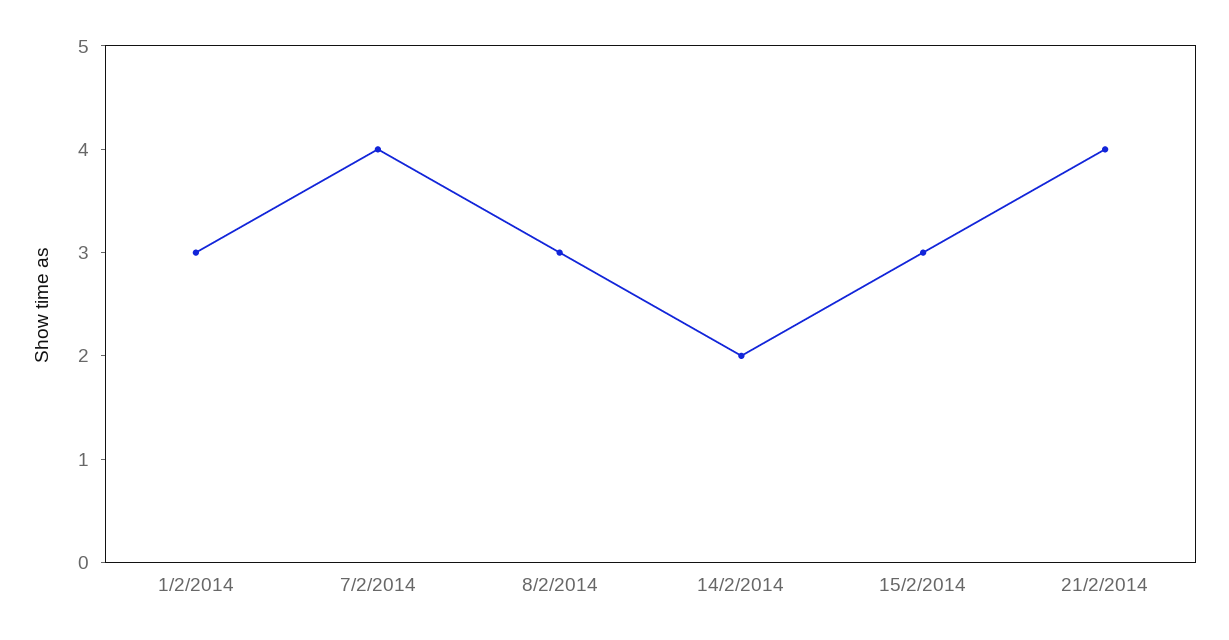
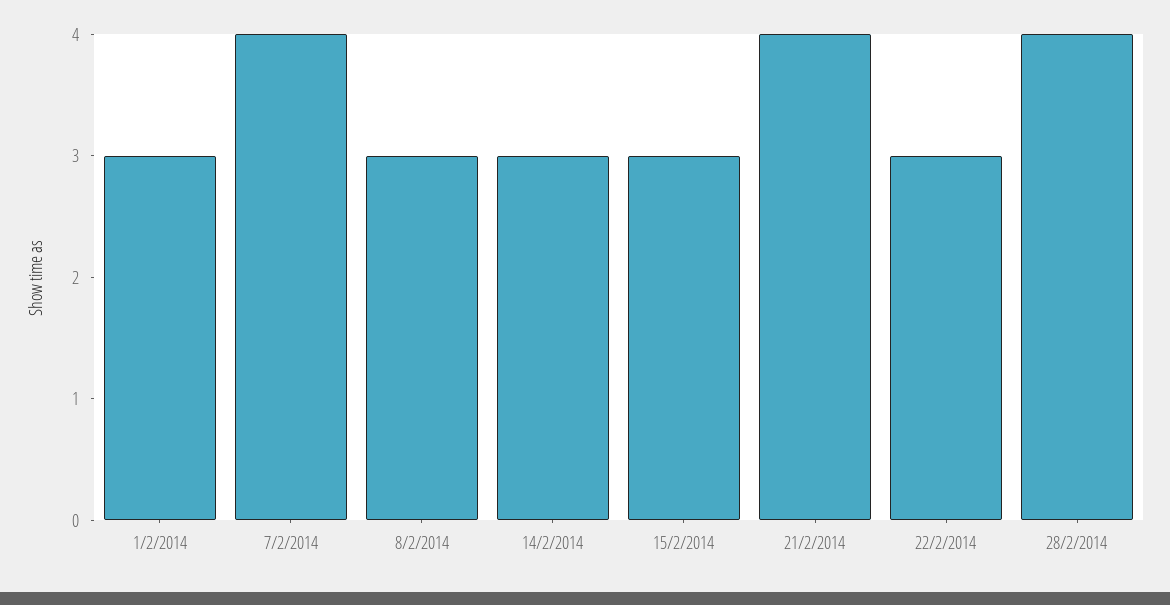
14/2/2014: 2 -> 3
22/2/2014: none -> 3
28/2/2014: none -> 4

